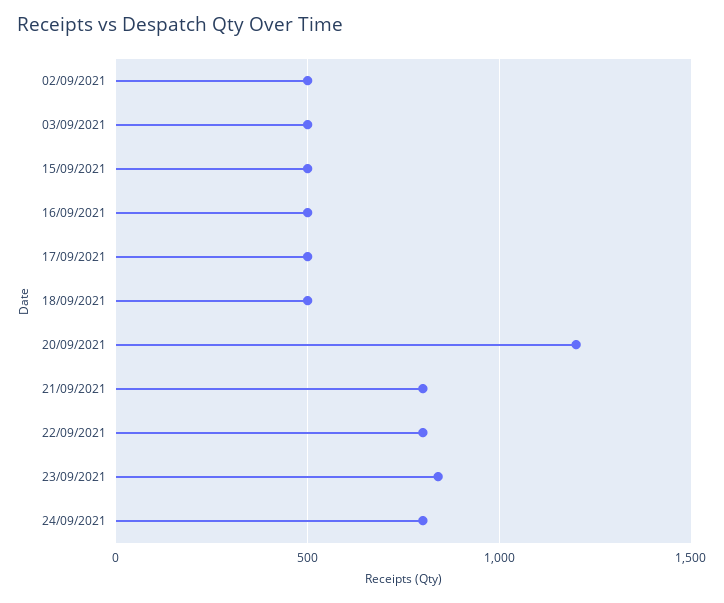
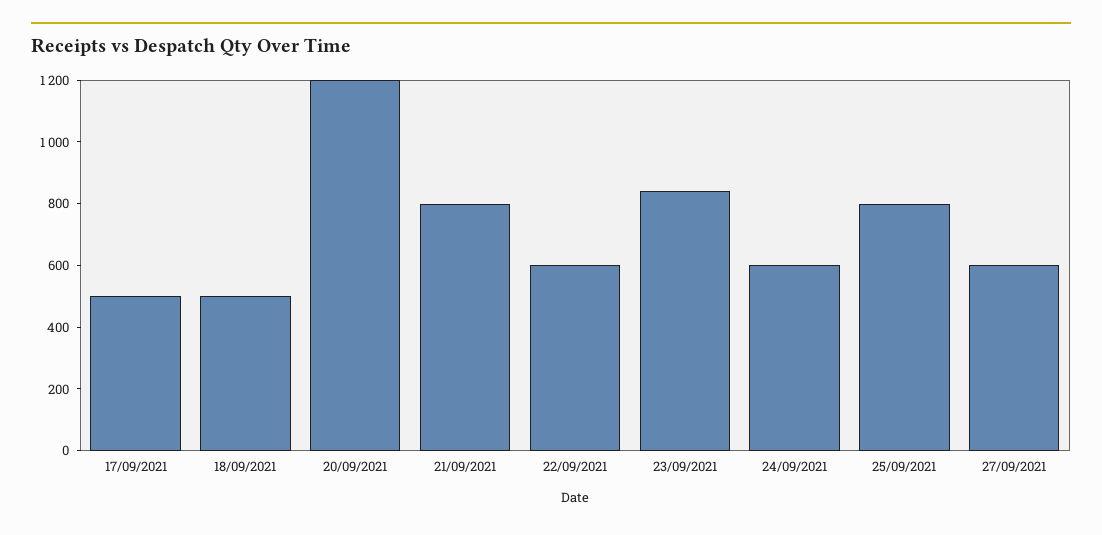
02/09/2021: 500 -> none
03/09/2021: 500 -> none
15/09/2021: 500 -> none
16/09/2021: 500 -> none
22/09/2021: 800 -> 600
24/09/2021: 800 -> 600
25/09/2021: none -> 800
27/09/2021: none -> 600

